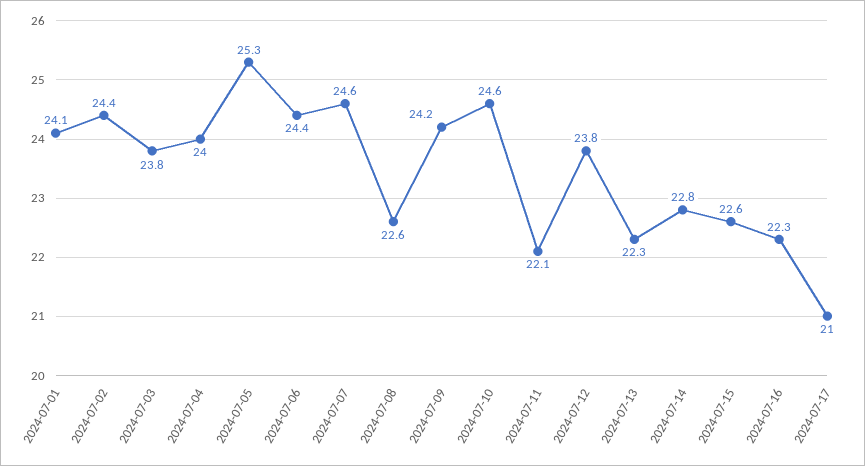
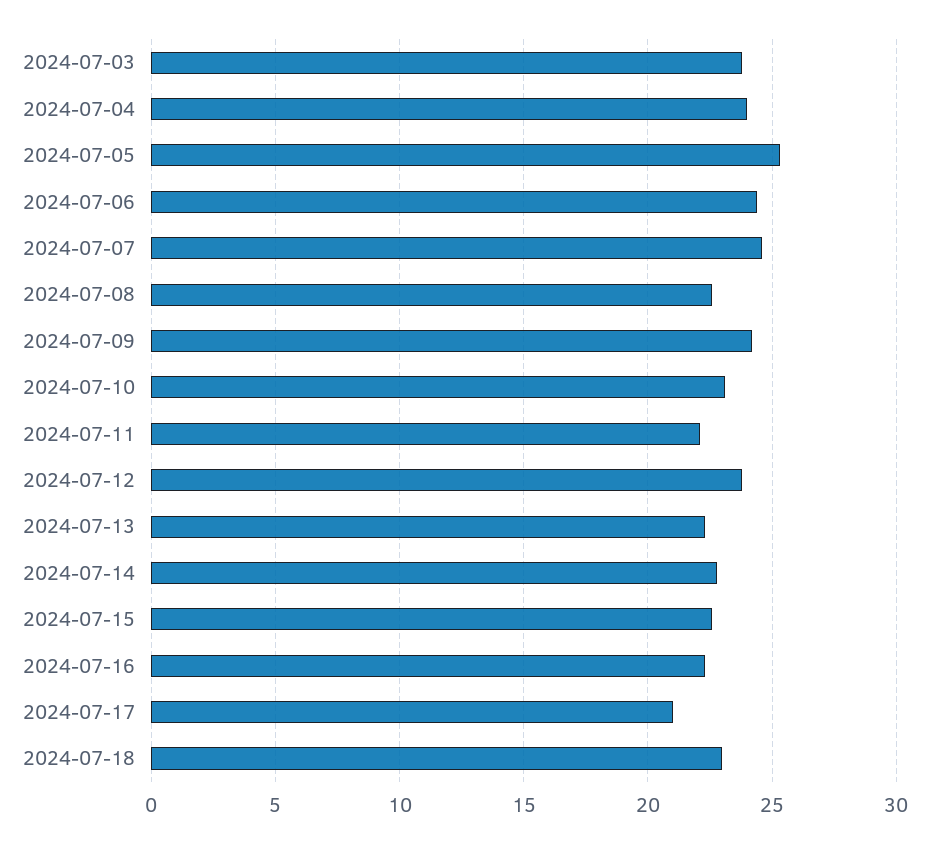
2024-07-01: 24.1 -> none
2024-07-02: 24.4 -> none
2024-07-10: 24.6 -> 23
2024-07-18: none -> 23

